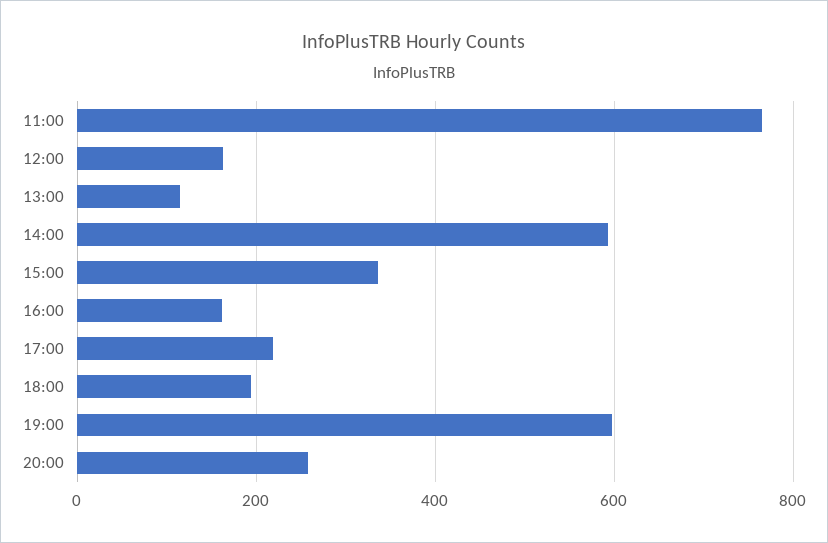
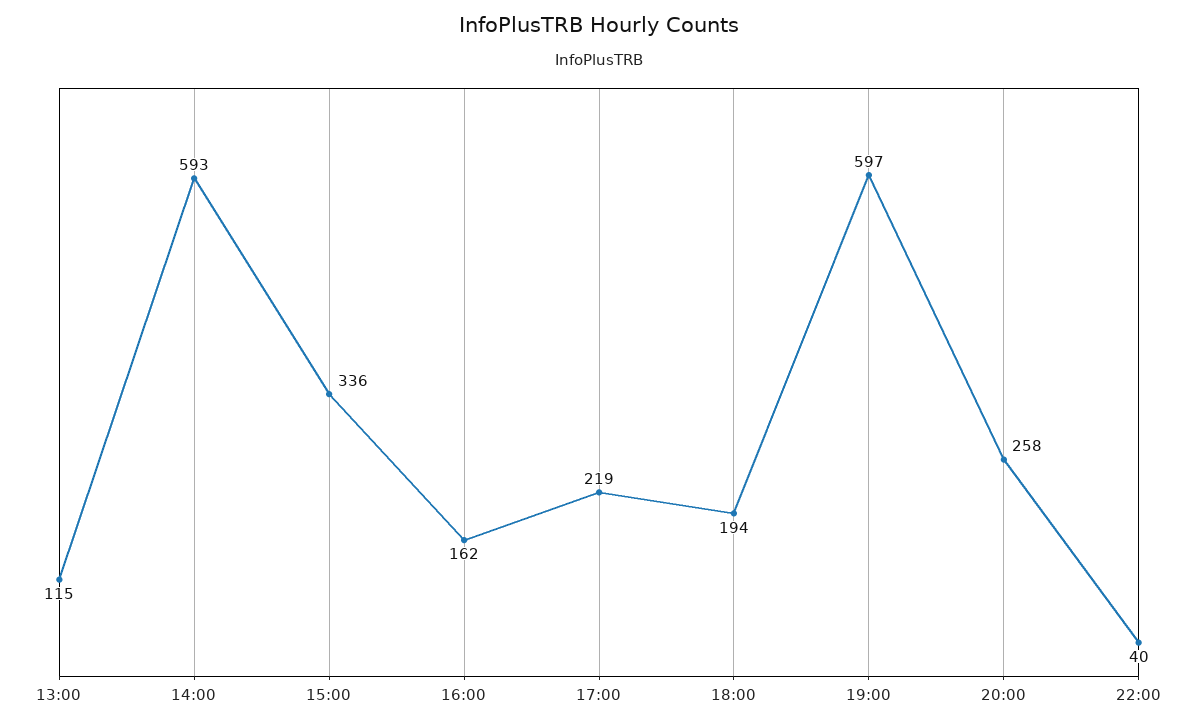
11:00: 760 -> none
12:00: 160 -> none
22:00: none -> 40

